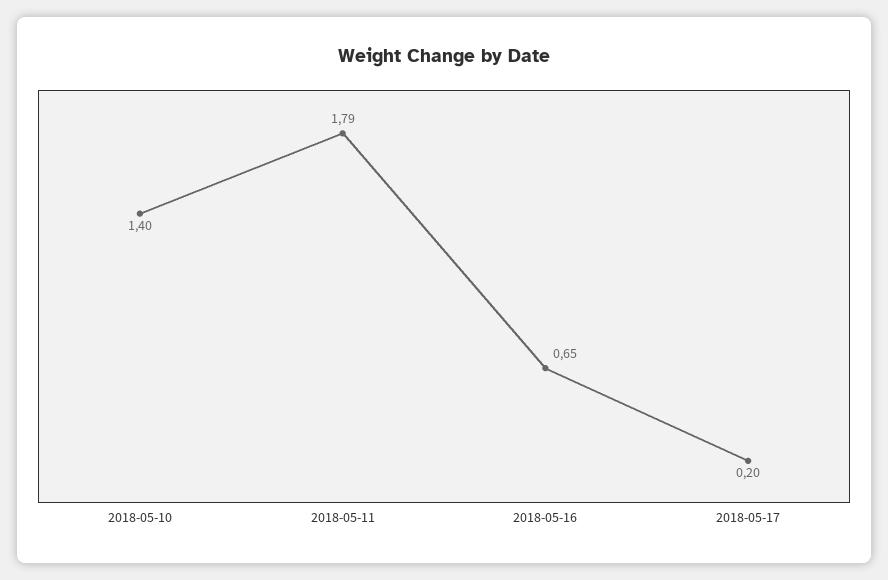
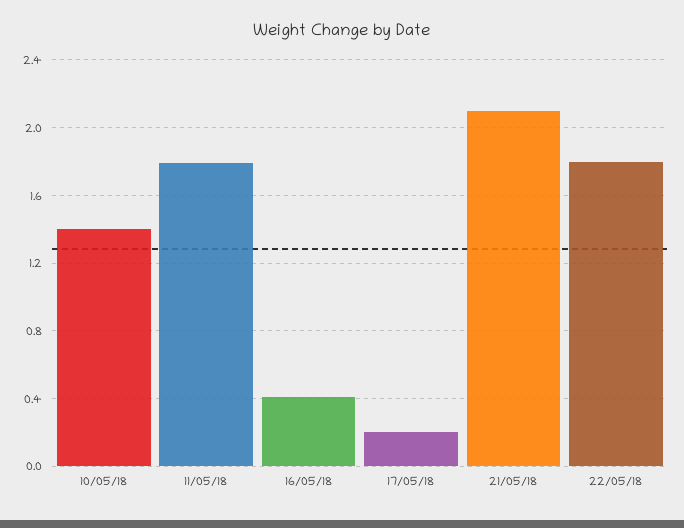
2018-05-16: 0.65 -> 0.4
21/05/18: none -> 2.1
22/05/18: none -> 1.8

